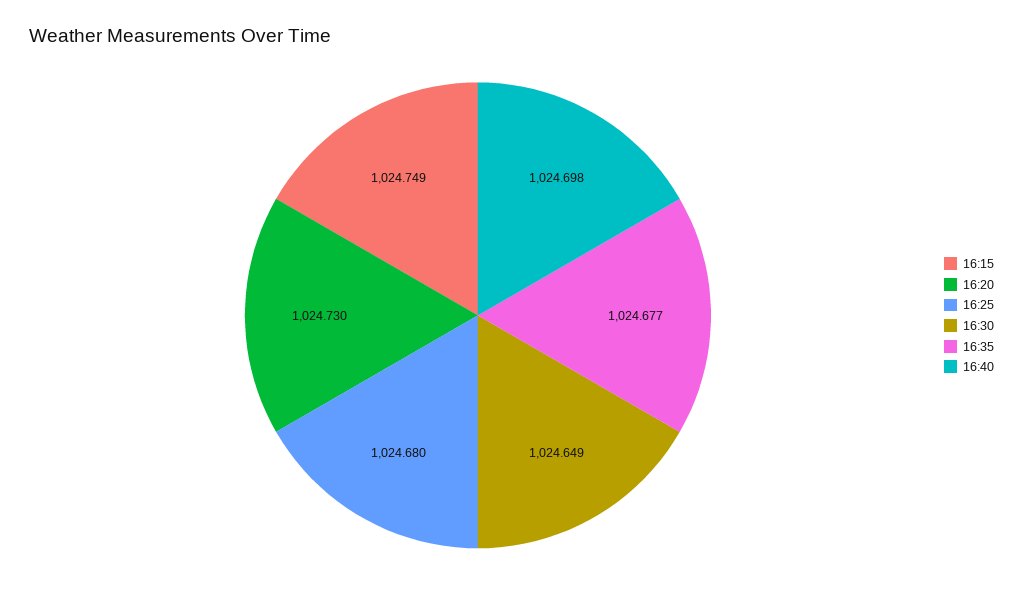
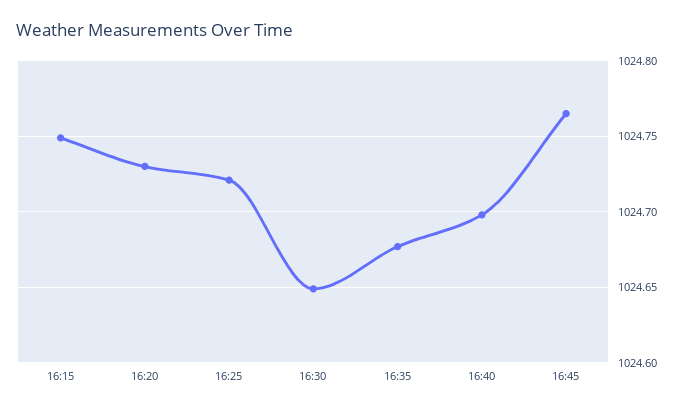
16:25: 1024.68 -> 1024.72
16:45: none -> 1024.765

